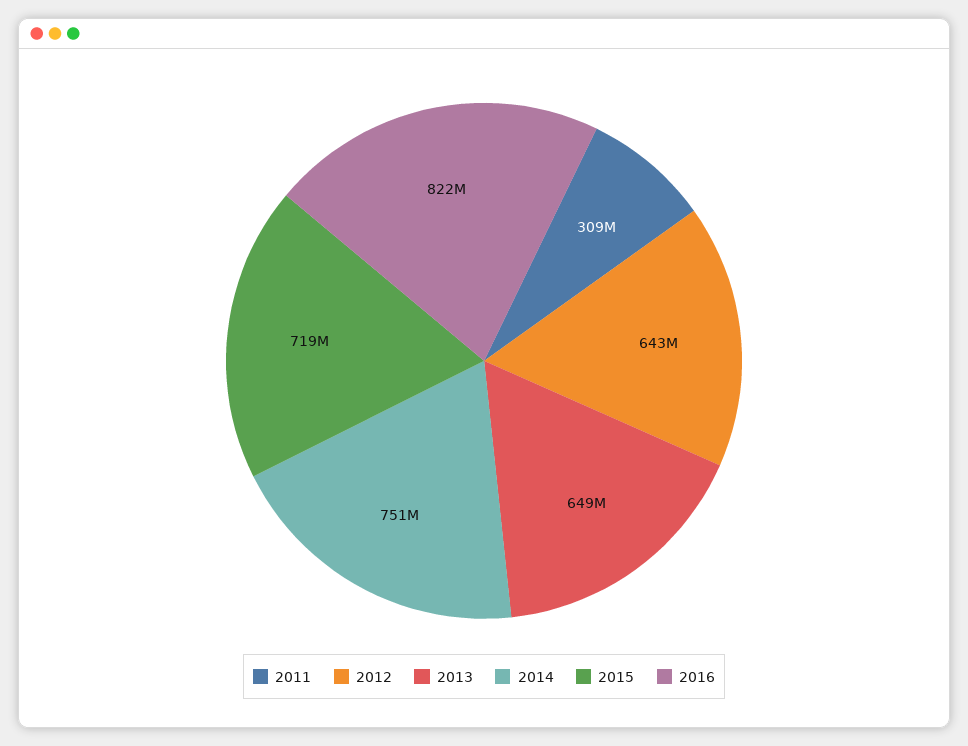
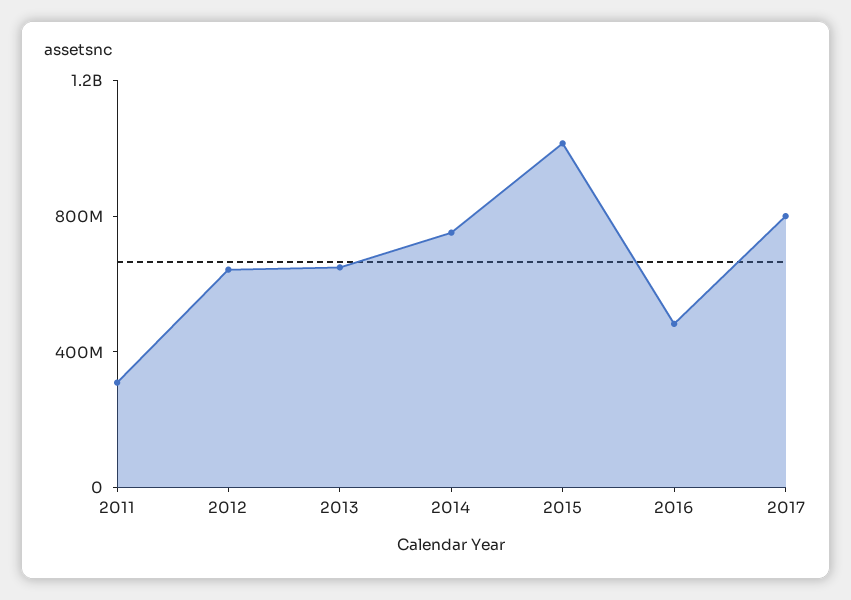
2015: 719000000 -> 1000000000
2016: 822000000 -> 500000000
2017: none -> 800000000

